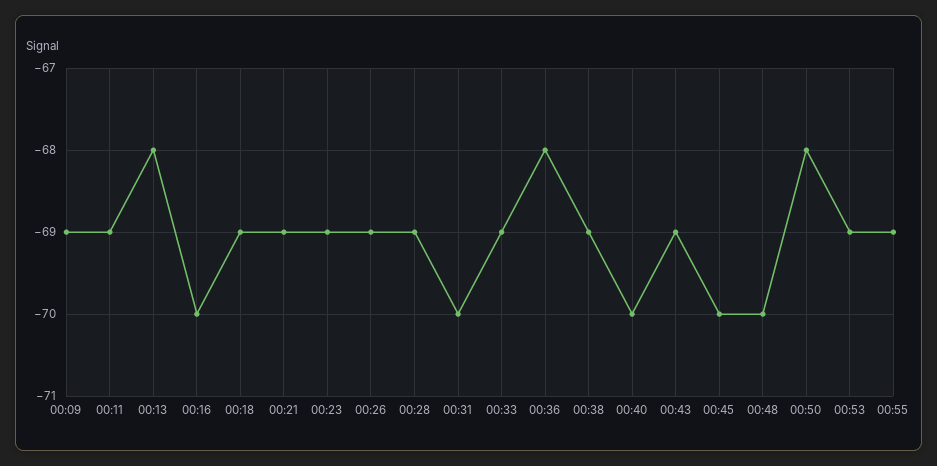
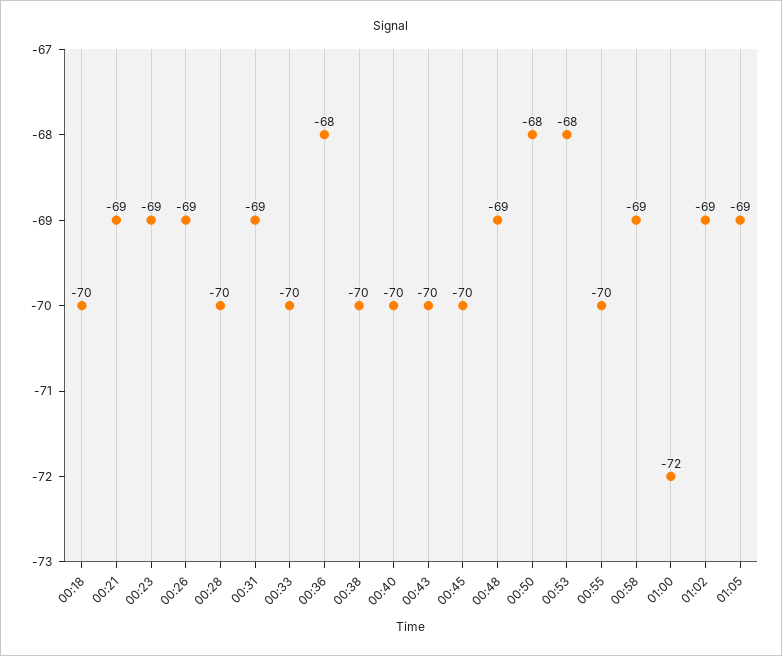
00:09: -69 -> none
00:11: -69 -> none
00:13: -68 -> none
00:16: -70 -> none
00:18: -69 -> -70
00:28: -69 -> -70
00:31: -70 -> -69
00:33: -69 -> -70
00:38: -69 -> -70
00:43: -69 -> -70
00:48: -70 -> -69
00:53: -69 -> -68
00:55: -69 -> -70
00:58: none -> -69
01:00: none -> -72
01:02: none -> -69
01:05: none -> -69

